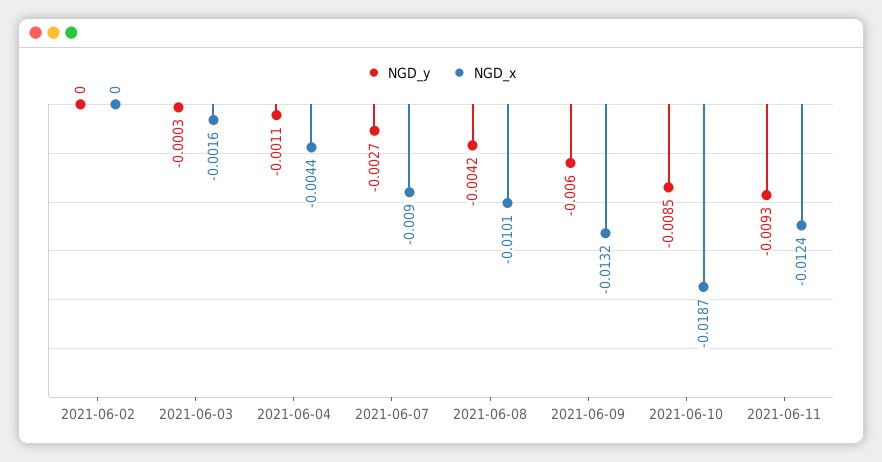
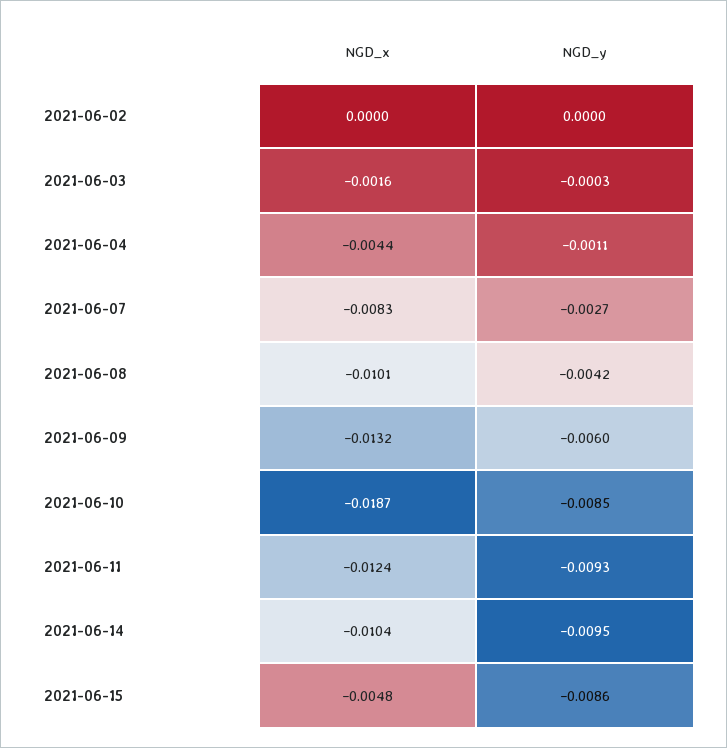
NGD_x, 2021-06-07: -0.009 -> -0.0083
NGD_x, 2021-06-14: none -> -0.0104
NGD_y, 2021-06-14: none -> -0.0095
NGD_x, 2021-06-15: none -> -0.0048
NGD_y, 2021-06-15: none -> -0.0086

